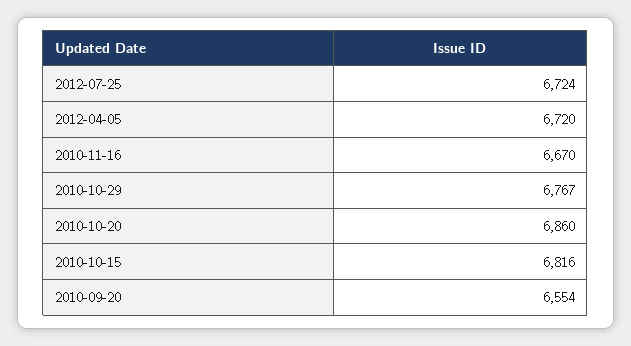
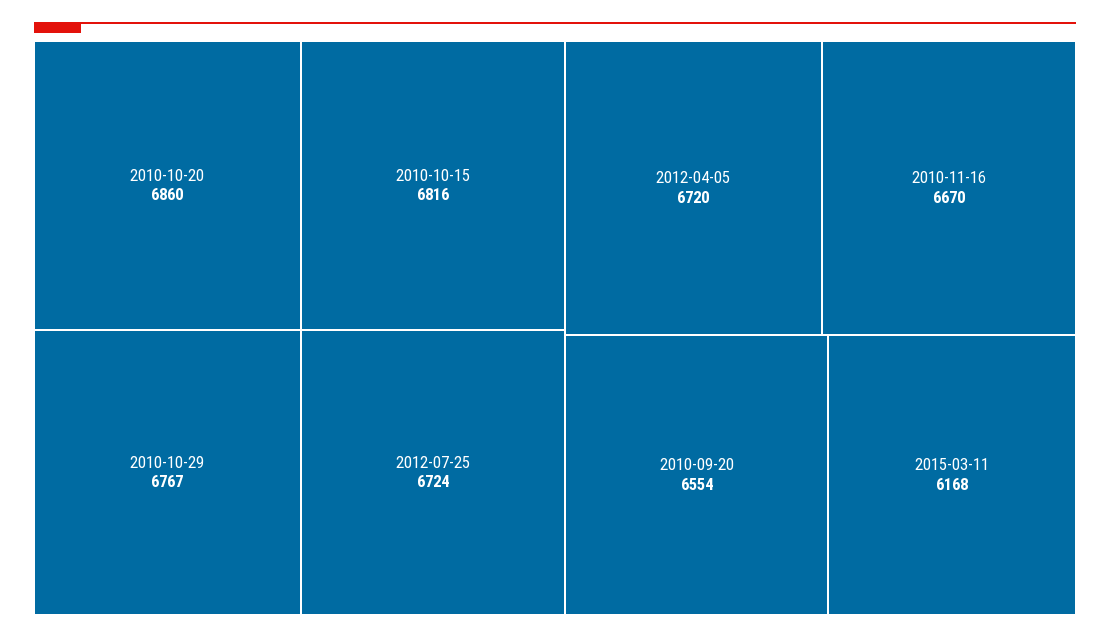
2015-03-11: none -> 6168

